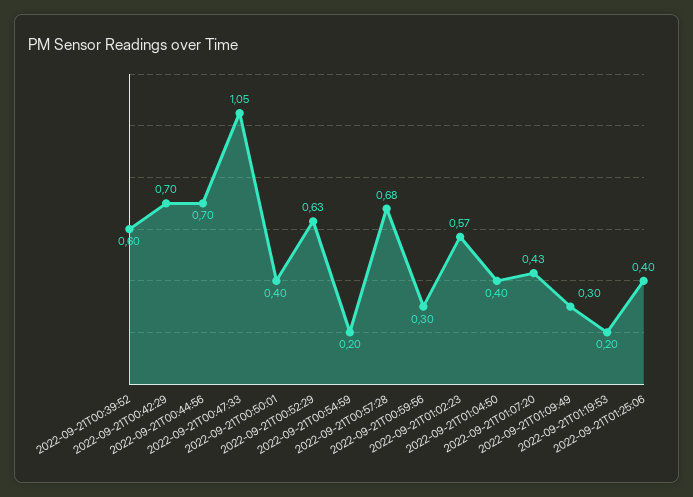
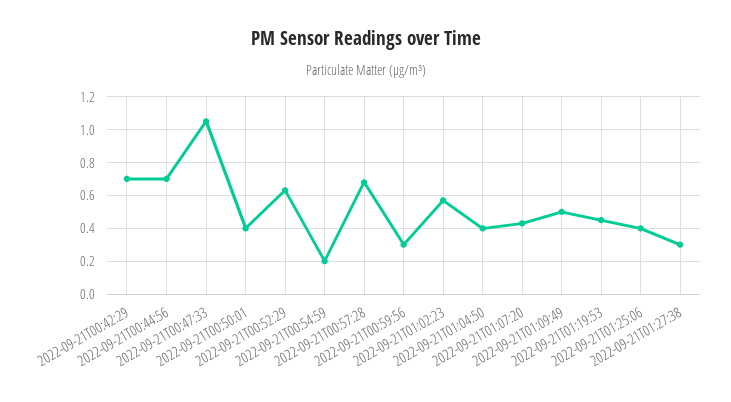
2022-09-21T00:39:52: 0.6 -> none
2022-09-21T01:09:49: 0.3 -> 0.5
2022-09-21T01:19:53: 0.2 -> 0.45
2022-09-21T01:27:38: none -> 0.3

